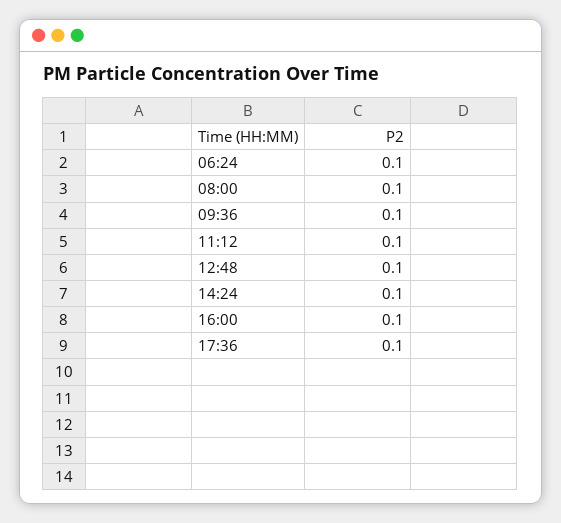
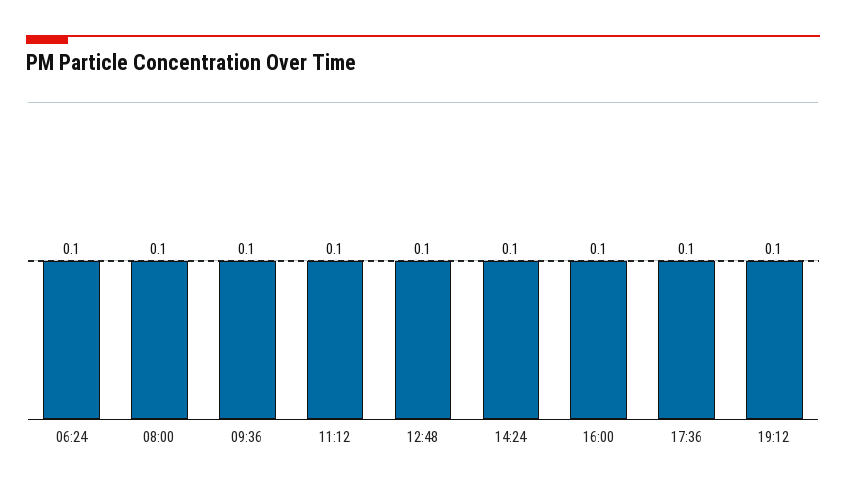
19:12: none -> 0.1

